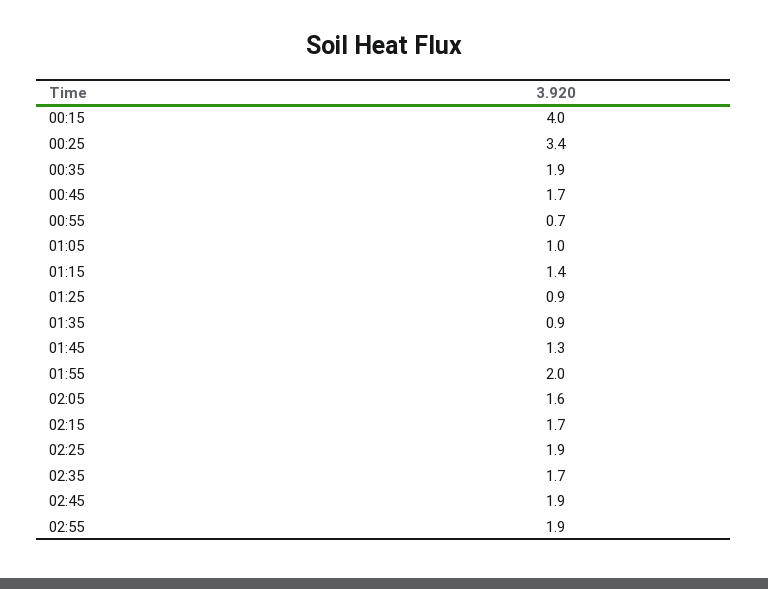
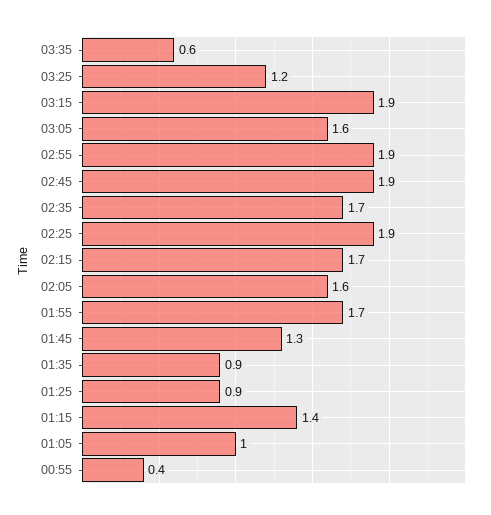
00:15: 4 -> none
00:25: 3.4 -> none
00:35: 1.9 -> none
00:45: 1.7 -> none
00:55: 0.7 -> 0.4
01:55: 2 -> 1.7
03:35: none -> 0.6
03:25: none -> 1.2
03:15: none -> 1.9
03:05: none -> 1.6

